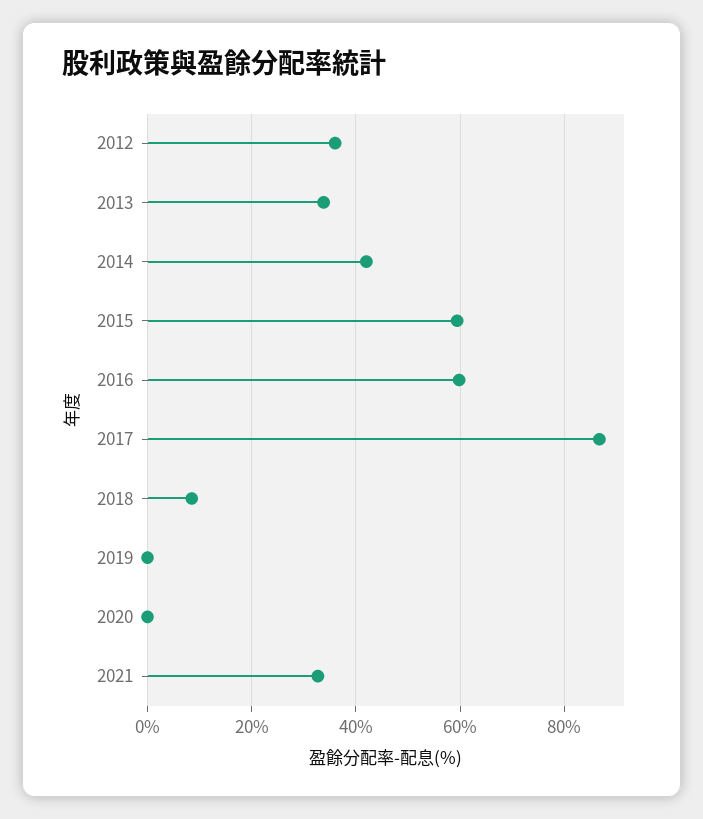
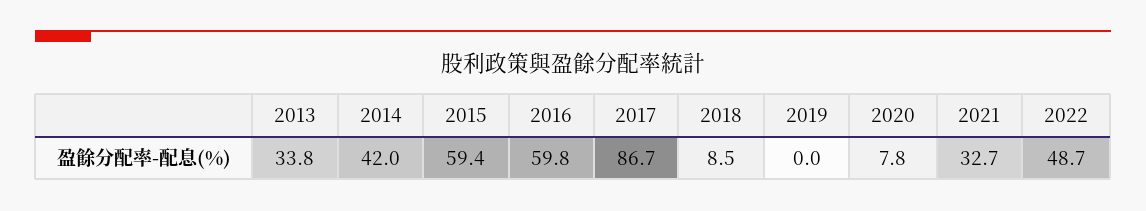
2012: 36 -> none
2020: 0 -> 7.8
2022: none -> 48.7

